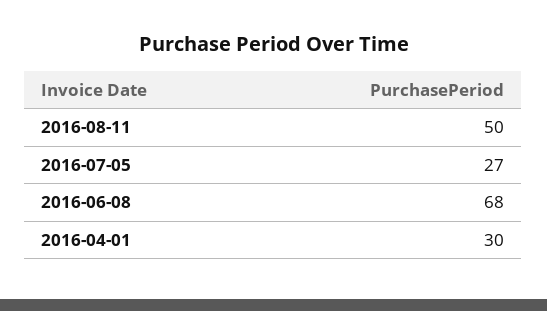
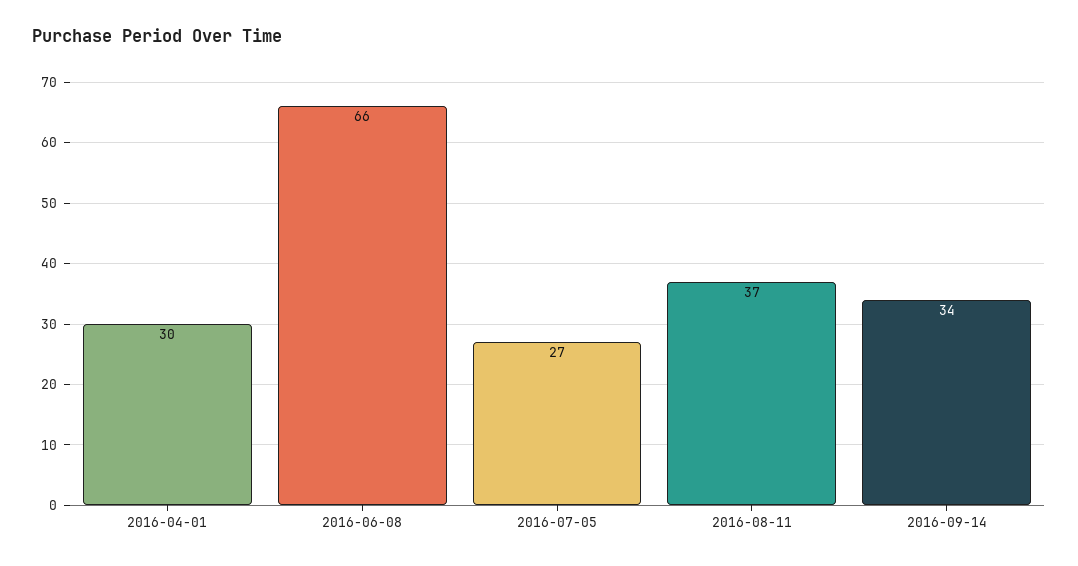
2016-08-11: 50 -> 37
2016-06-08: 68 -> 66
2016-09-14: none -> 34

